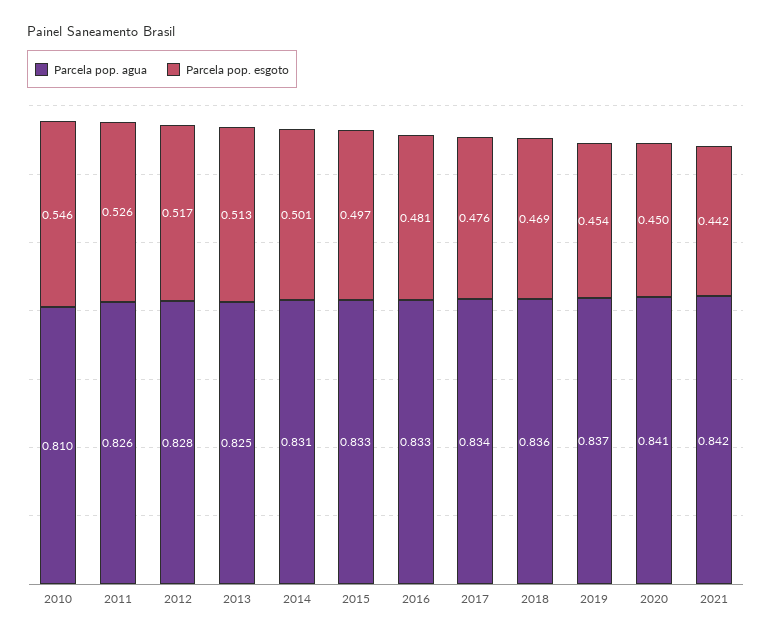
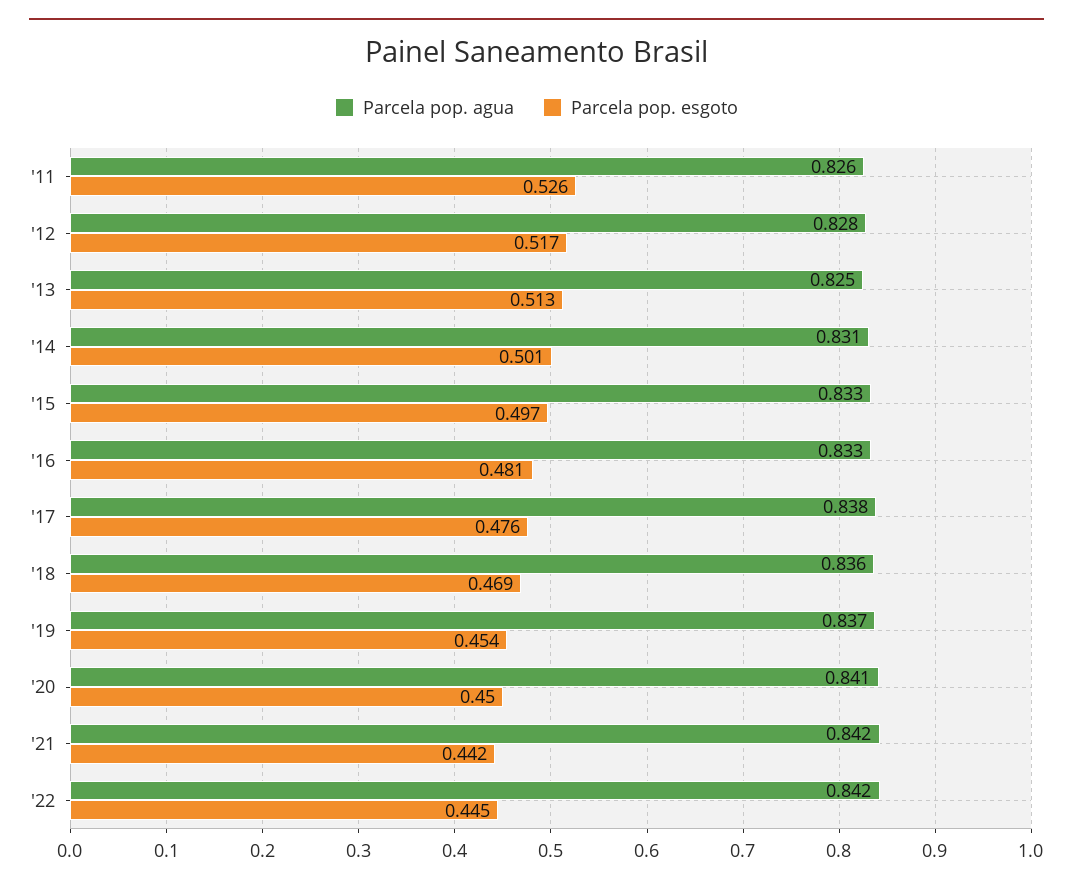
Parcela pop. agua, 2010: 0.81 -> none
Parcela pop. esgoto, 2010: 0.546 -> none
Parcela pop. agua, 2017: 0.834 -> 0.838
Parcela pop. agua, '22: none -> 0.842
Parcela pop. esgoto, '22: none -> 0.445

